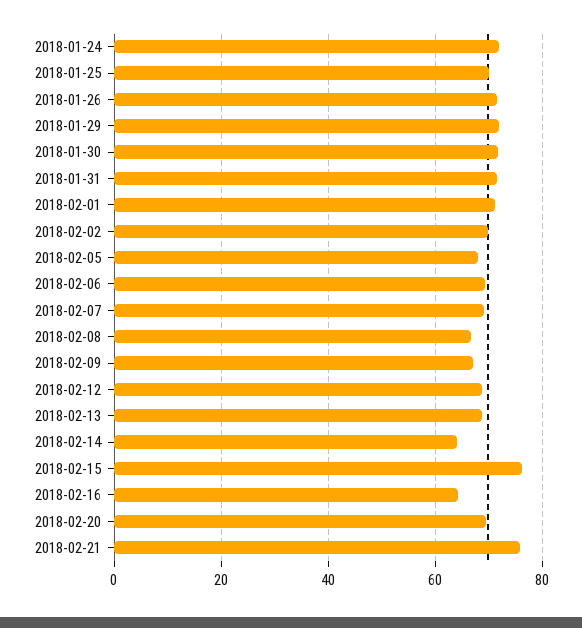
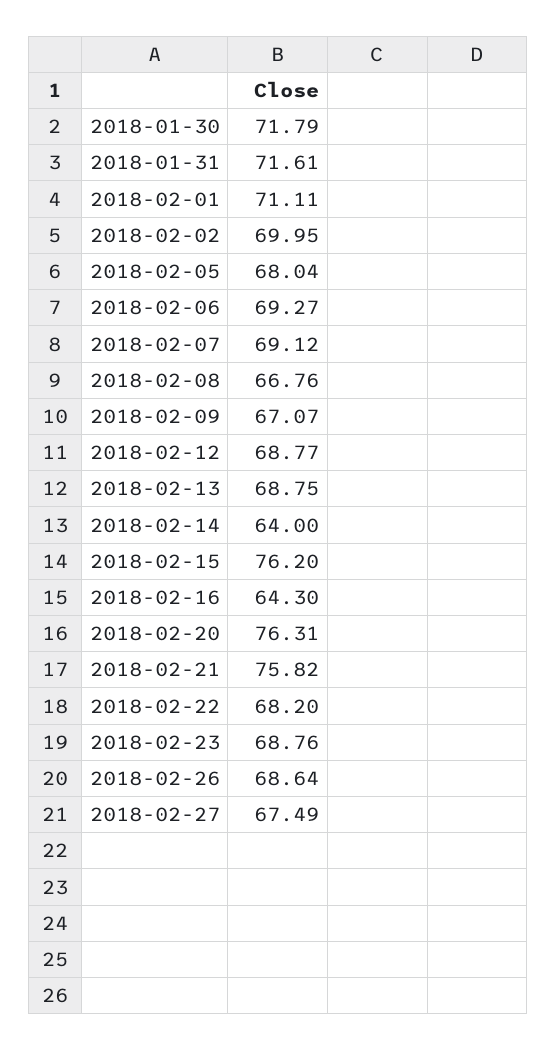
2018-01-24: 72 -> none
2018-01-25: 70 -> none
2018-01-26: 72 -> none
2018-01-29: 72 -> none
2018-02-20: 70 -> 76.31
2018-02-22: none -> 68.2
2018-02-23: none -> 68.76
2018-02-26: none -> 68.64
2018-02-27: none -> 67.49

